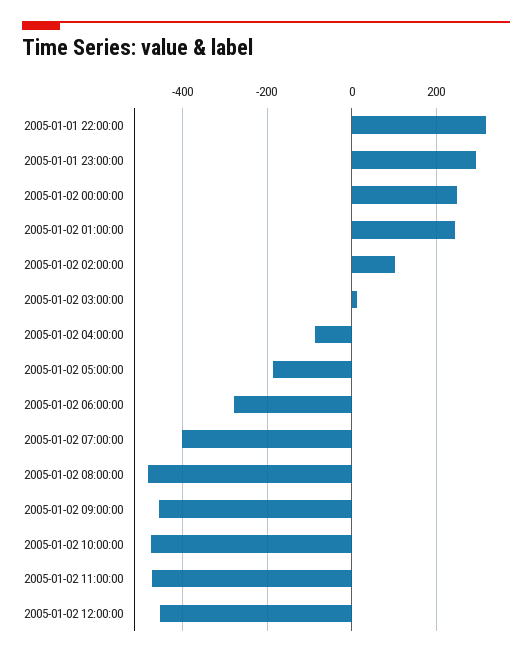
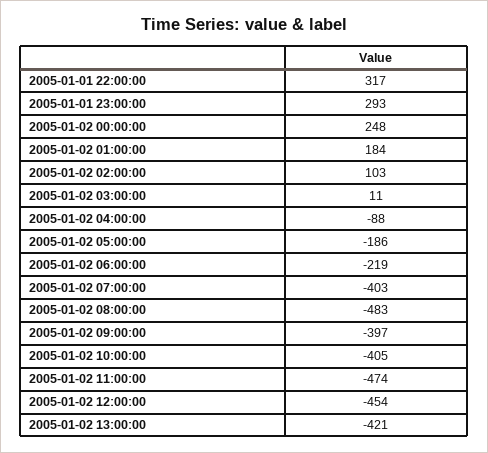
2005-01-02 01:00:00: 240 -> 184
2005-01-02 06:00:00: -280 -> -219
2005-01-02 09:00:00: -460 -> -397
2005-01-02 10:00:00: -480 -> -405
2005-01-02 13:00:00: none -> -421

